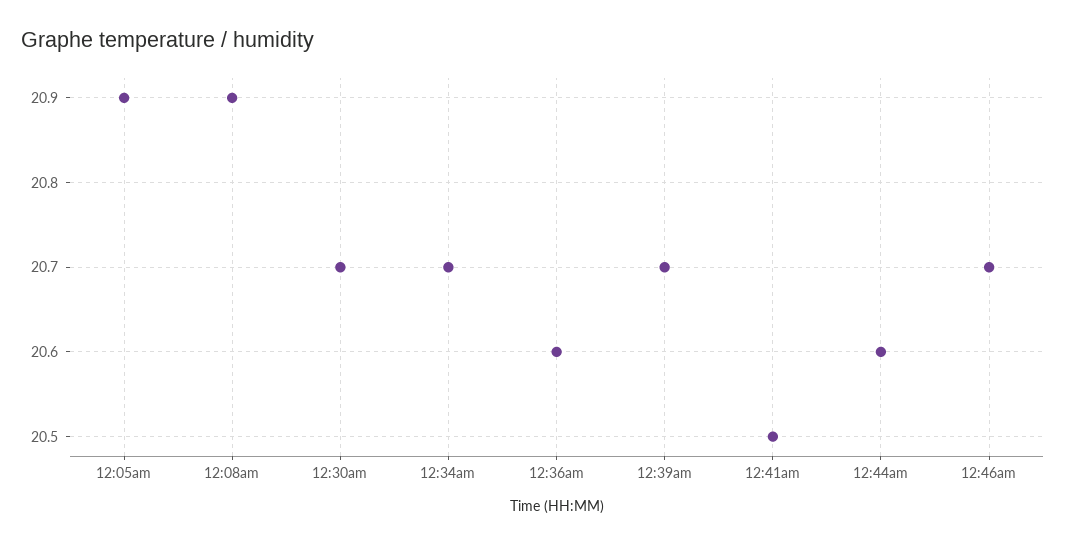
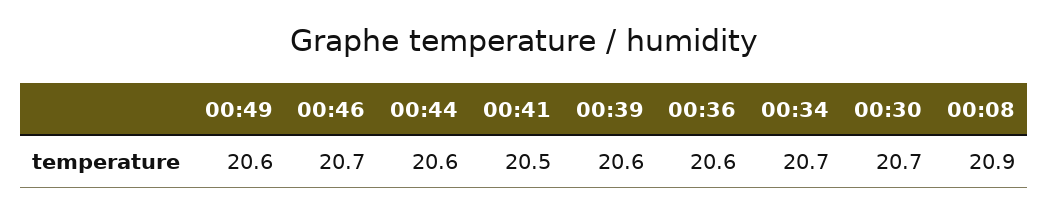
12:05am: 20.9 -> none
12:39am: 20.7 -> 20.6
00:49: none -> 20.6

